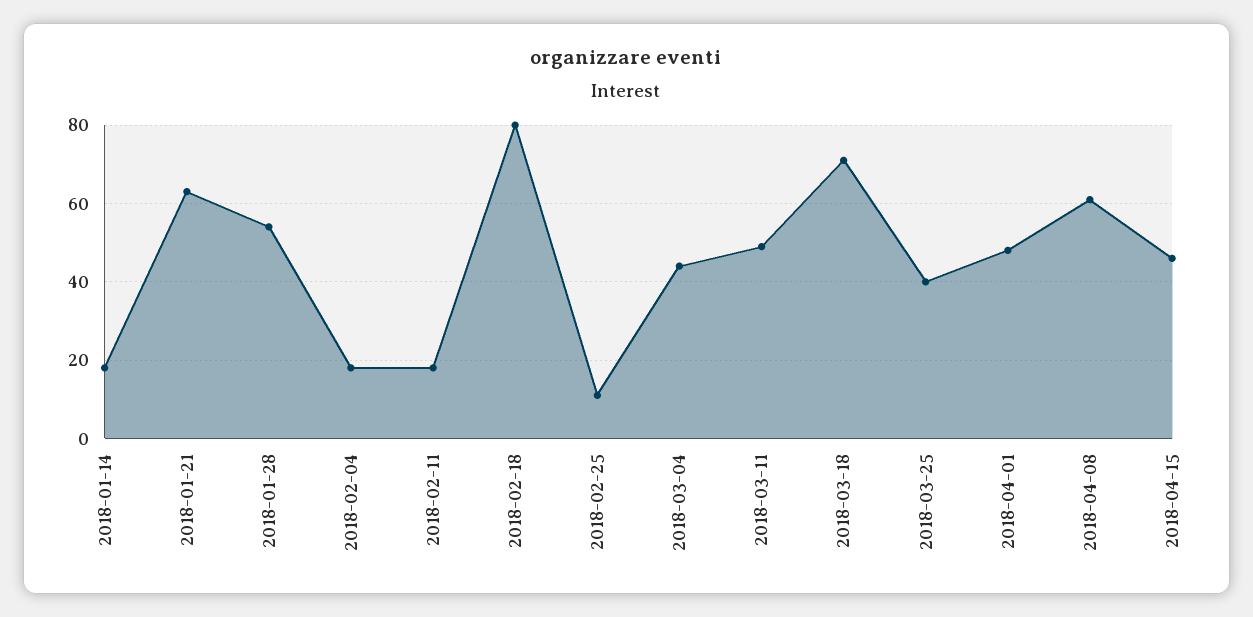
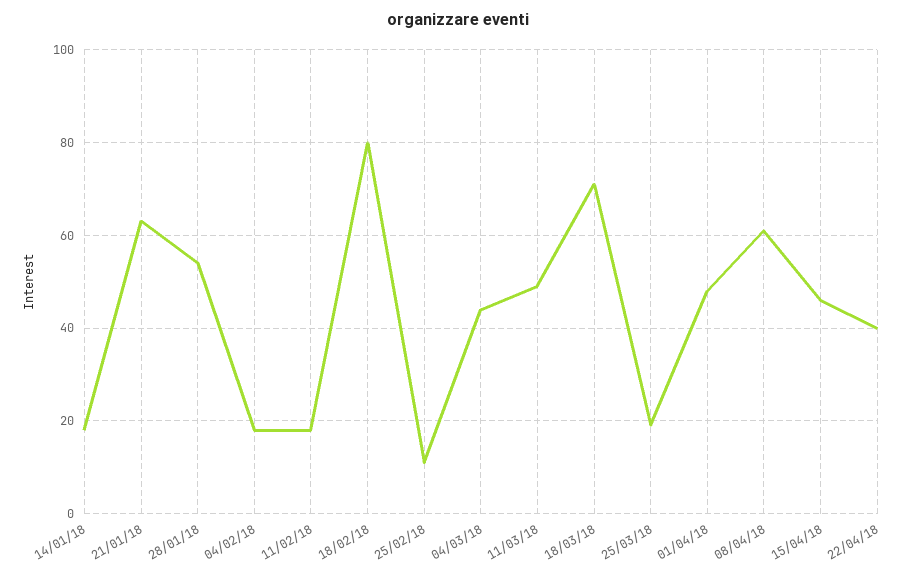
2018-03-25: 40 -> 20
22/04/18: none -> 40

